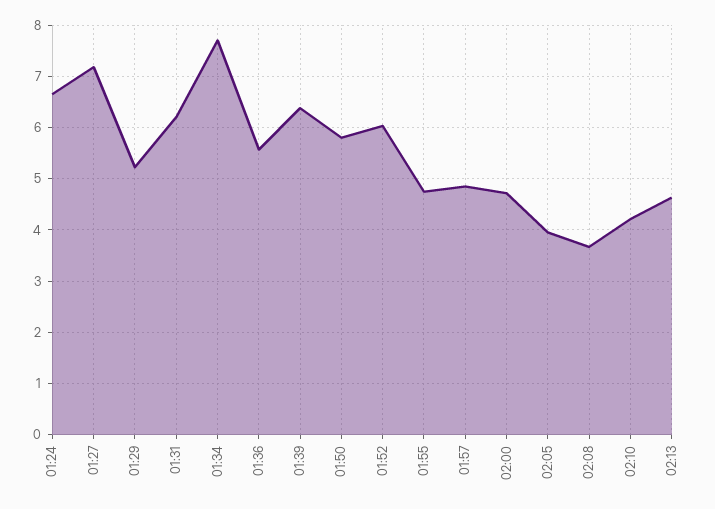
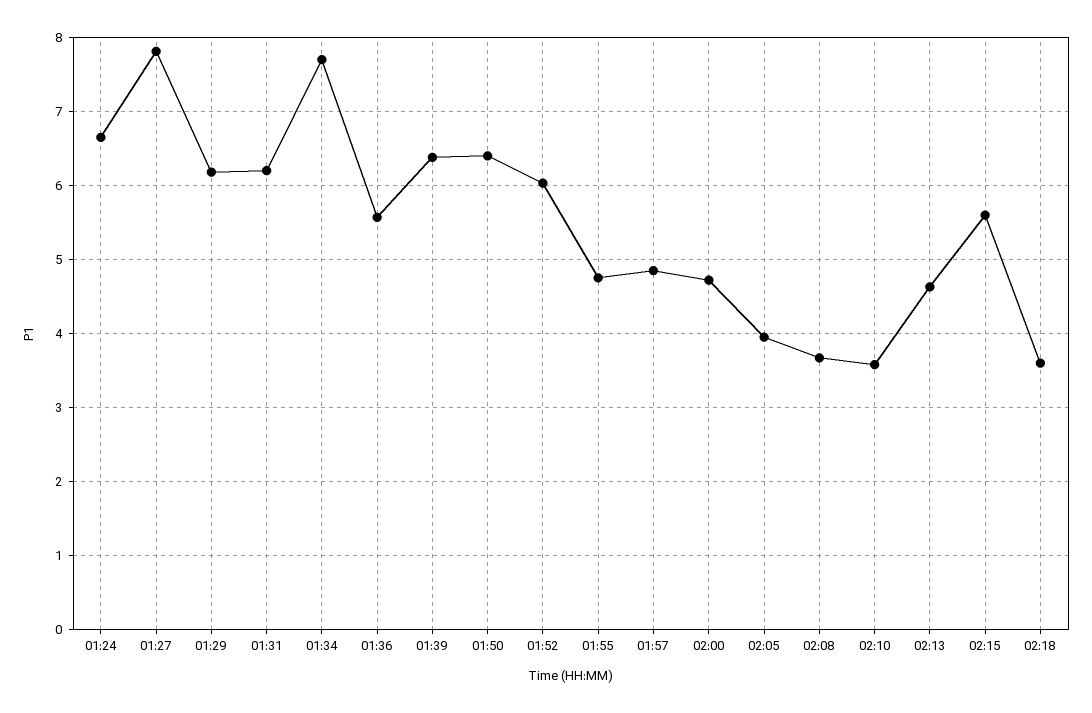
01:27: 7.2 -> 7.8
01:29: 5.2 -> 6.2
01:50: 5.8 -> 6.4
02:10: 4.2 -> 3.6
02:15: none -> 5.6
02:18: none -> 3.6

